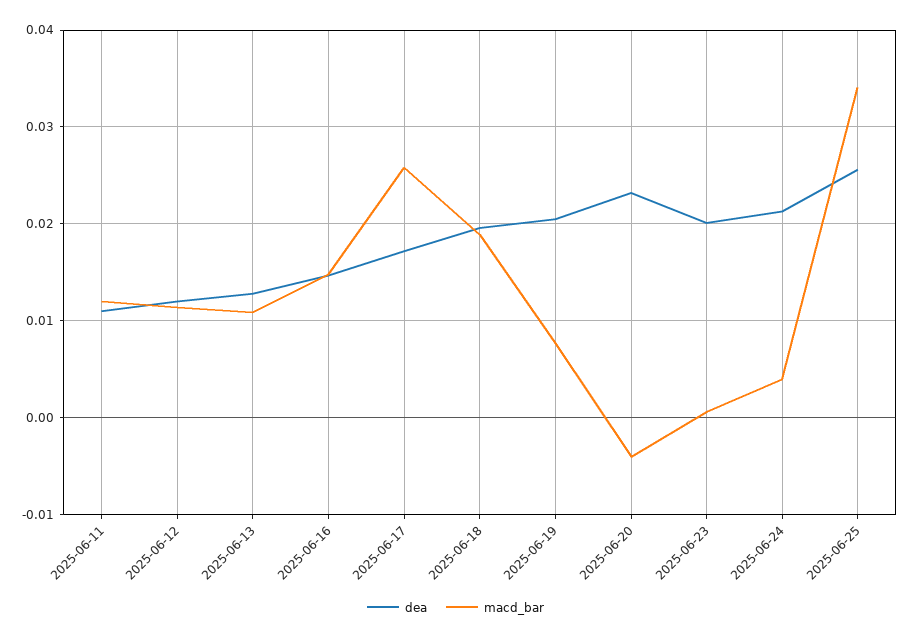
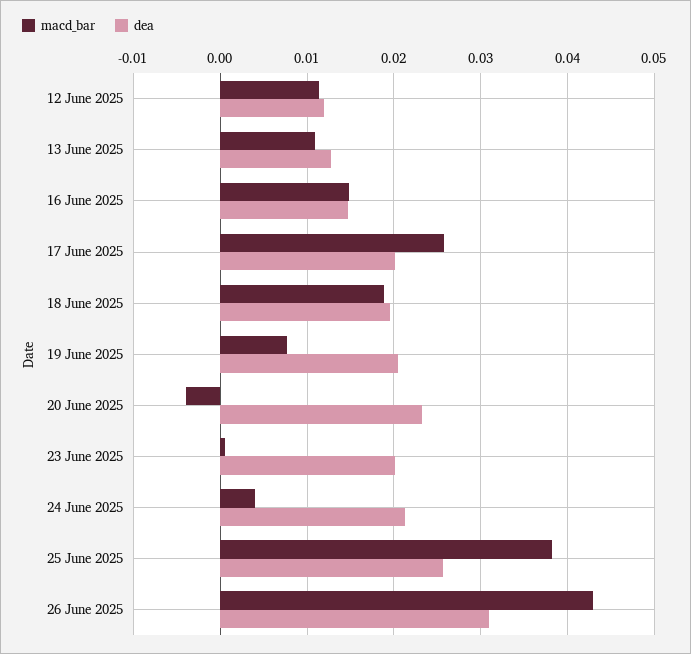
dea, 2025-06-11: 0.011 -> none
macd_bar, 2025-06-11: 0.012 -> none
dea, 2025-06-17: 0.017 -> 0.02
macd_bar, 2025-06-25: 0.034 -> 0.038
macd_bar, 26 June 2025: none -> 0.043
dea, 26 June 2025: none -> 0.031

